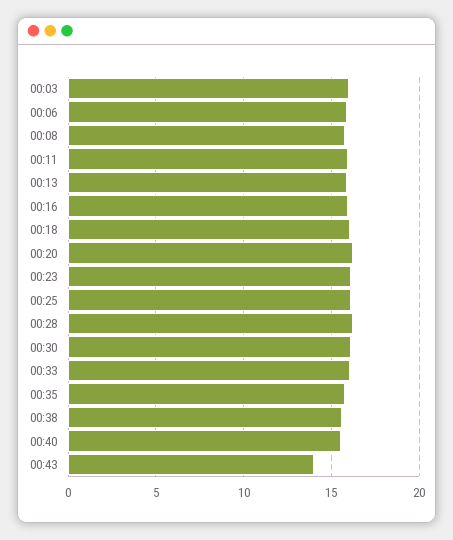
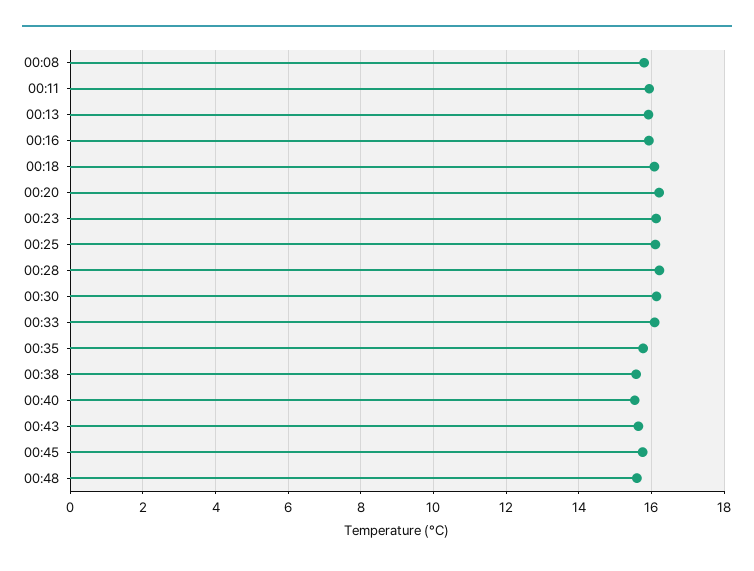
00:03: 16 -> none
00:06: 16 -> none
00:43: 14 -> 15.6
00:45: none -> 15.8
00:48: none -> 15.6

